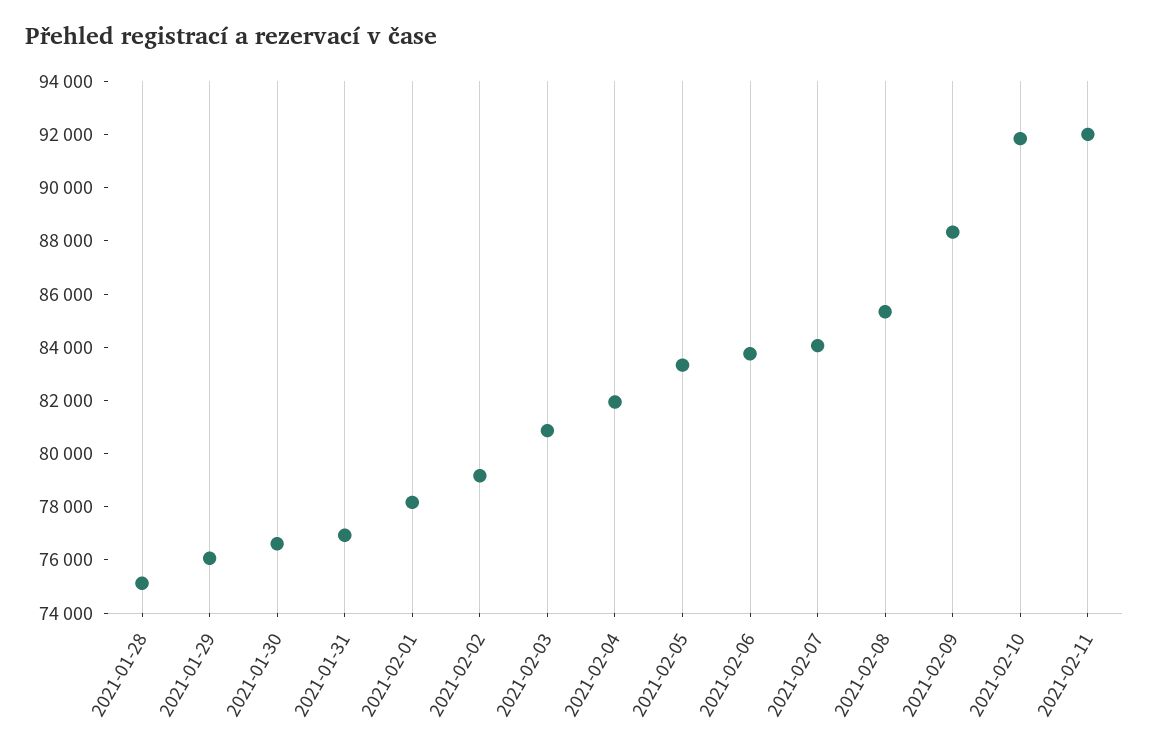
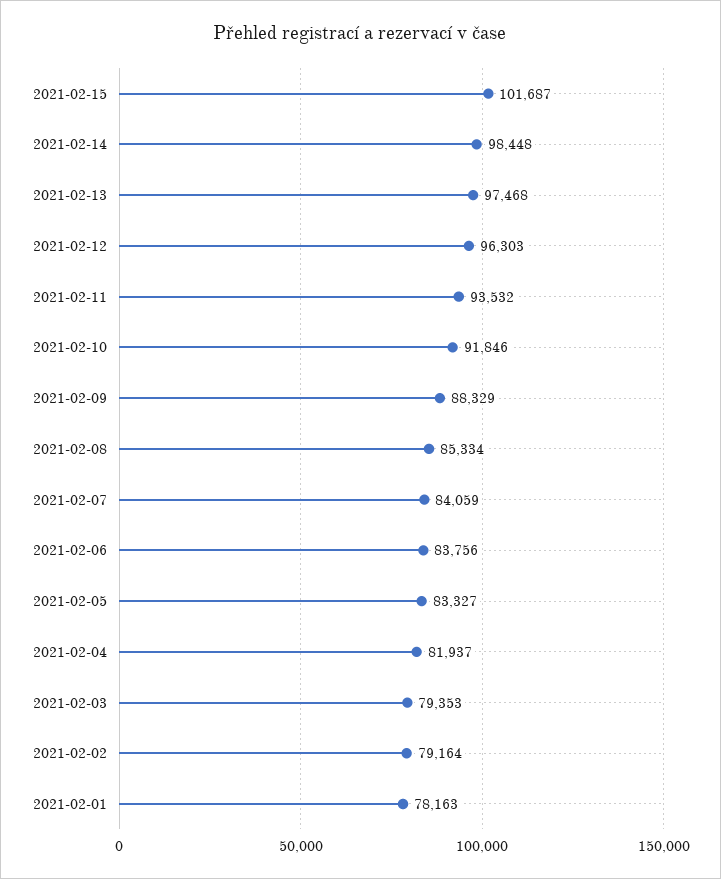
2021-01-28: 75000 -> none
2021-01-29: 76000 -> none
2021-01-30: 76500 -> none
2021-01-31: 77000 -> none
2021-02-03: 81000 -> 79353
2021-02-11: 92000 -> 93532
2021-02-15: none -> 101687
2021-02-14: none -> 98448
2021-02-13: none -> 97468
2021-02-12: none -> 96303

